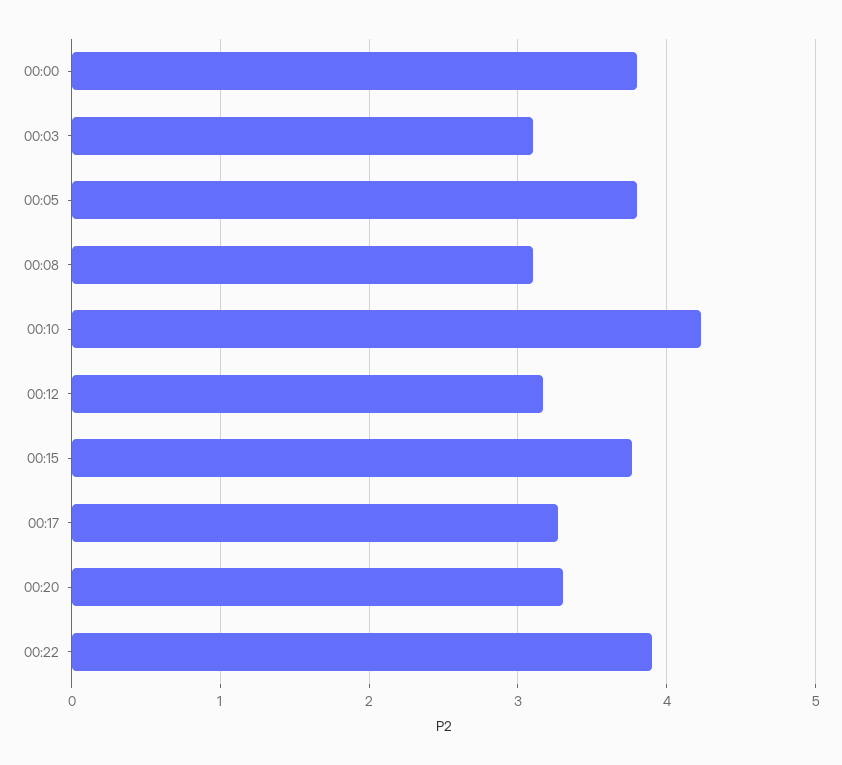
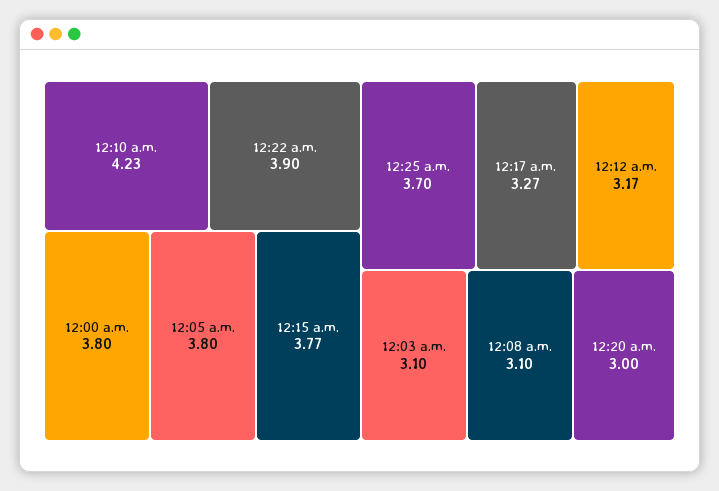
00:20: 3.3 -> 3
12:25 a.m.: none -> 3.7

